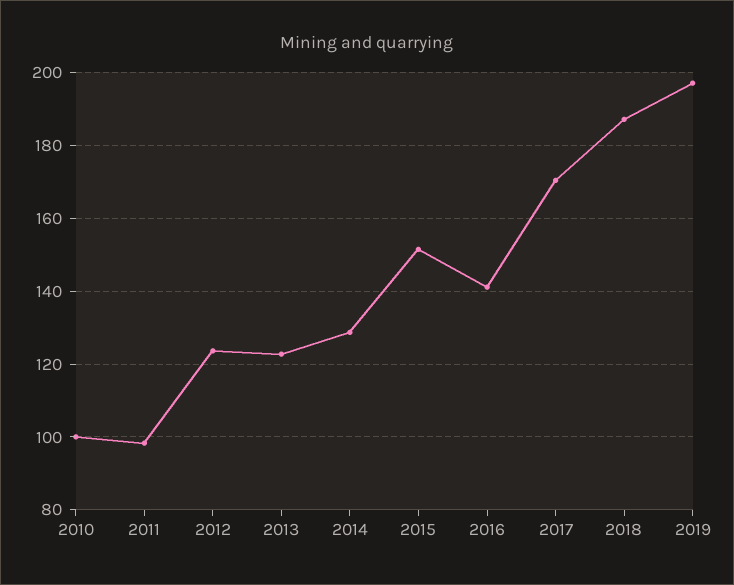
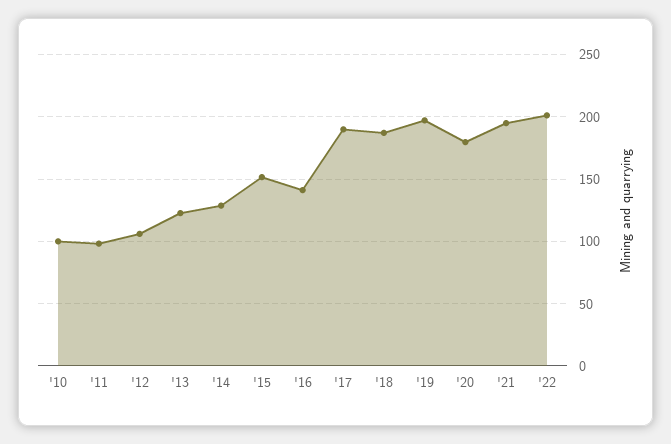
2012: 124 -> 105
2017: 170 -> 190
'20: none -> 180
'21: none -> 195
'22: none -> 200

